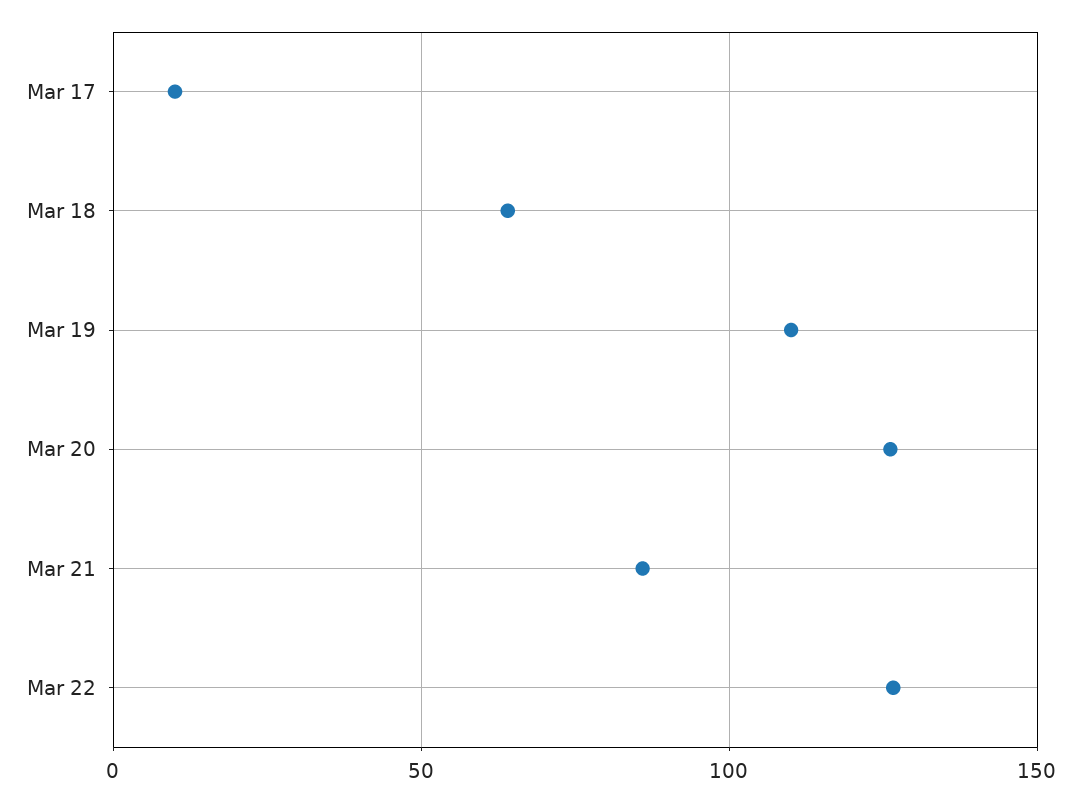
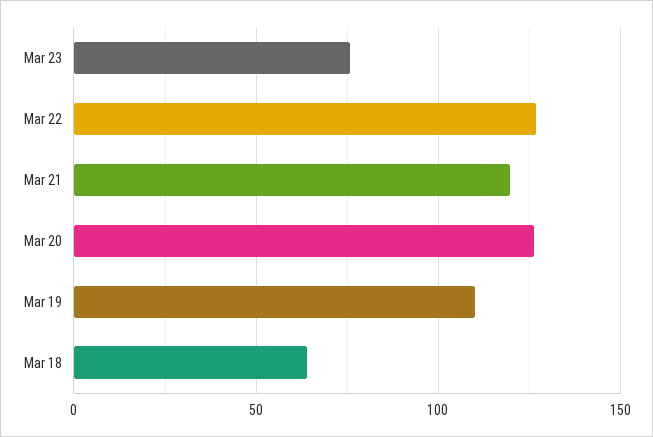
Mar 17: 10 -> none
Mar 21: 85 -> 120
Mar 23: none -> 75

